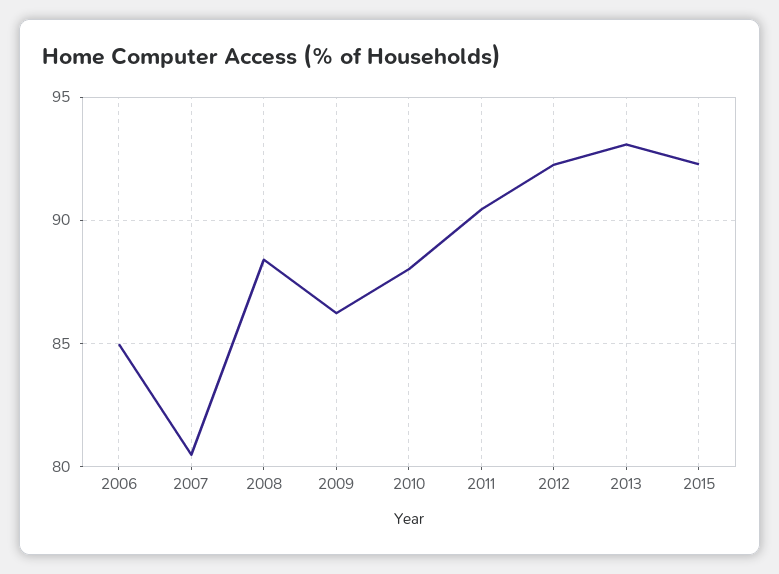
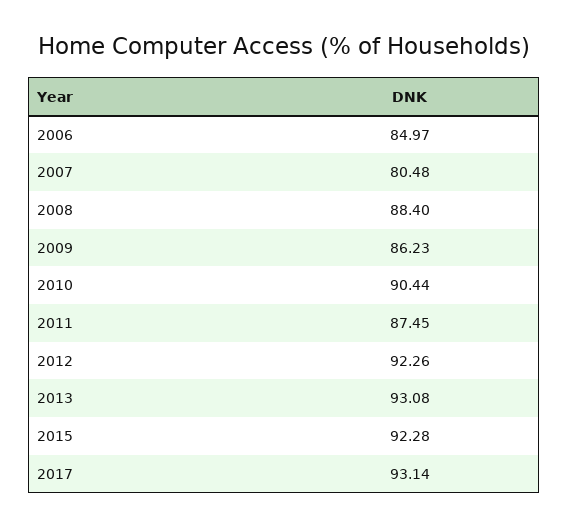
2010: 88 -> 90.44
2011: 90.5 -> 87.45
2017: none -> 93.14

